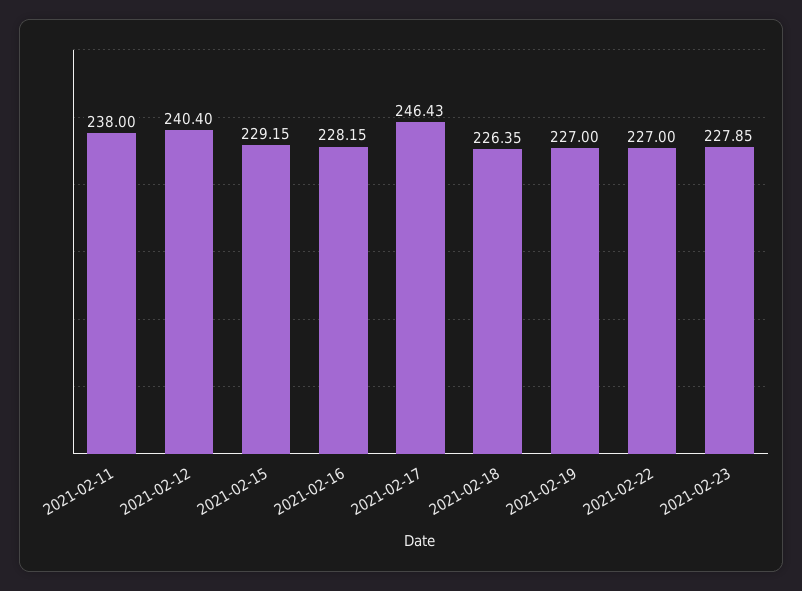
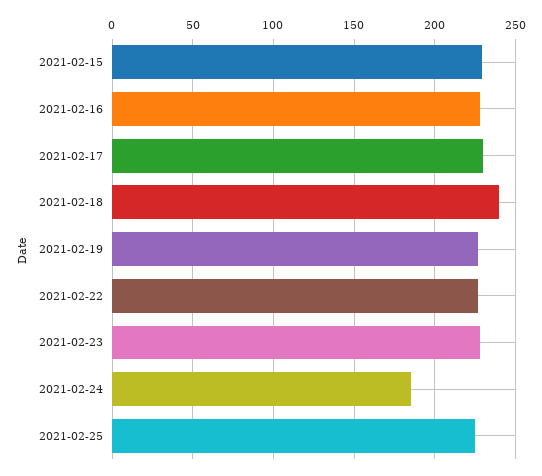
2021-02-11: 238 -> none
2021-02-12: 240.4 -> none
2021-02-17: 246.43 -> 230
2021-02-18: 226.35 -> 240
2021-02-24: none -> 185
2021-02-25: none -> 225

